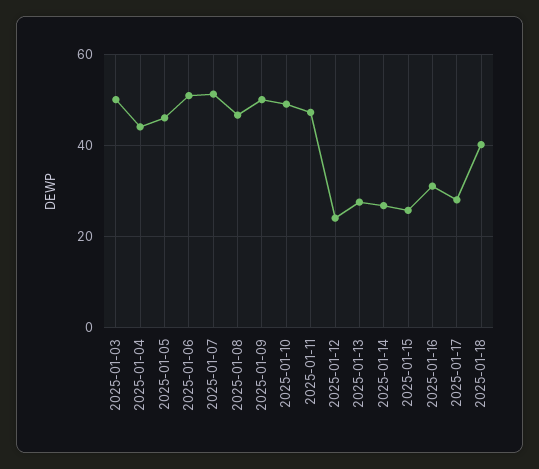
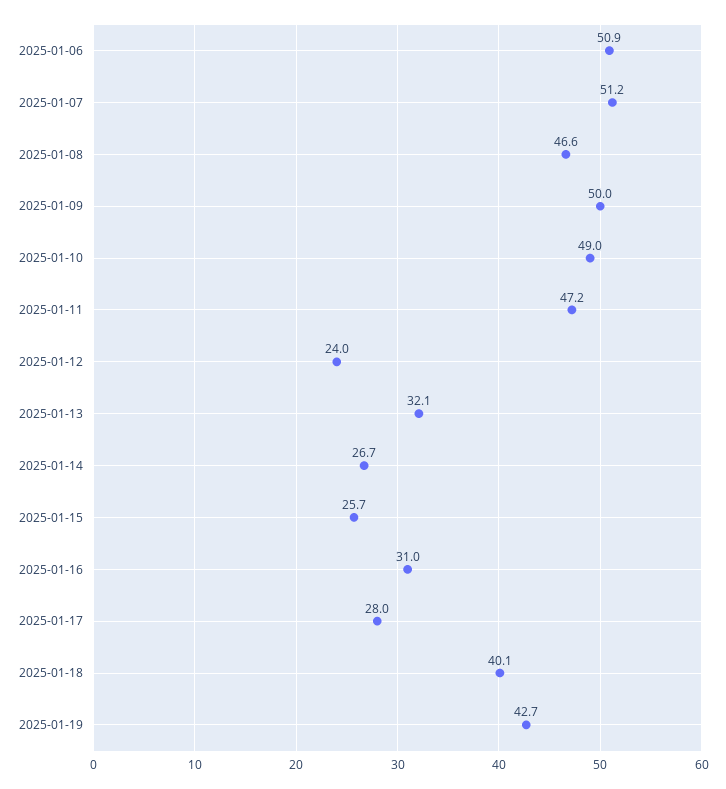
2025-01-03: 50 -> none
2025-01-04: 44 -> none
2025-01-05: 46 -> none
2025-01-13: 28 -> 32.1
2025-01-19: none -> 42.7

